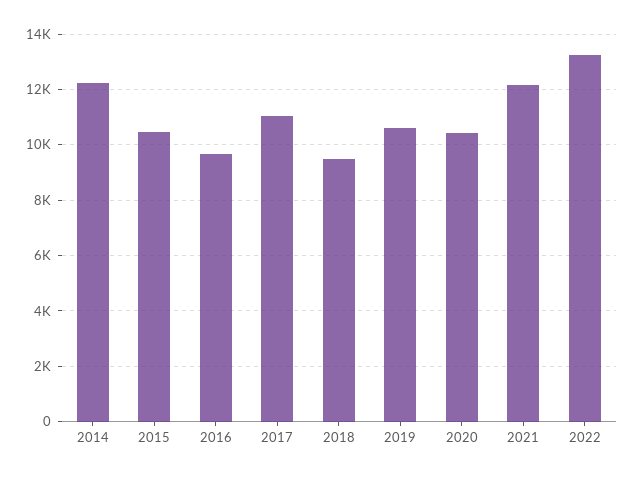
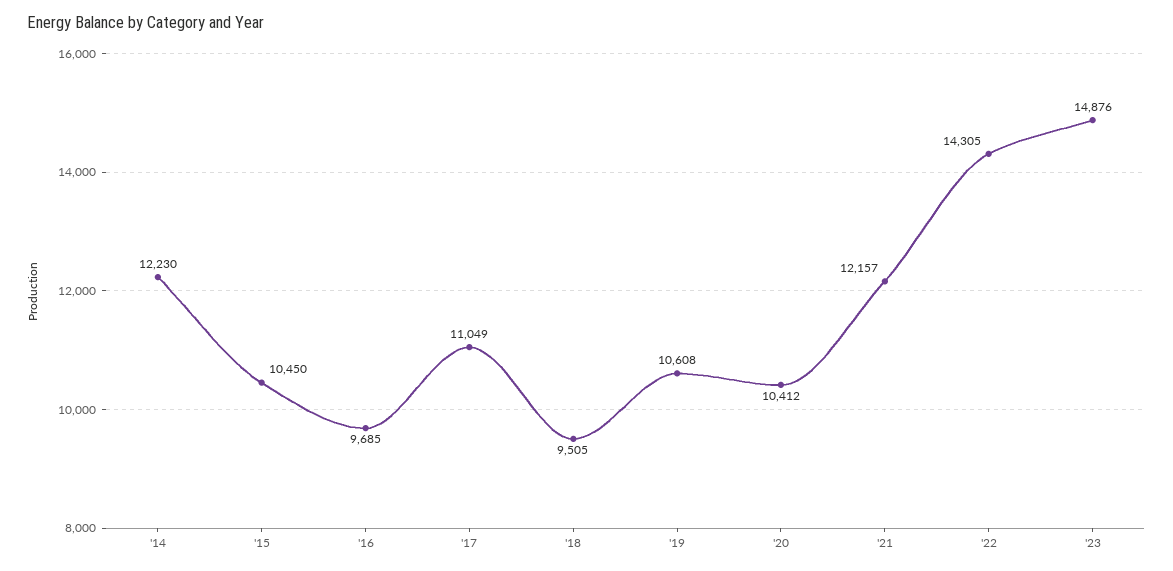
2022: 13250 -> 14305
'23: none -> 14876

